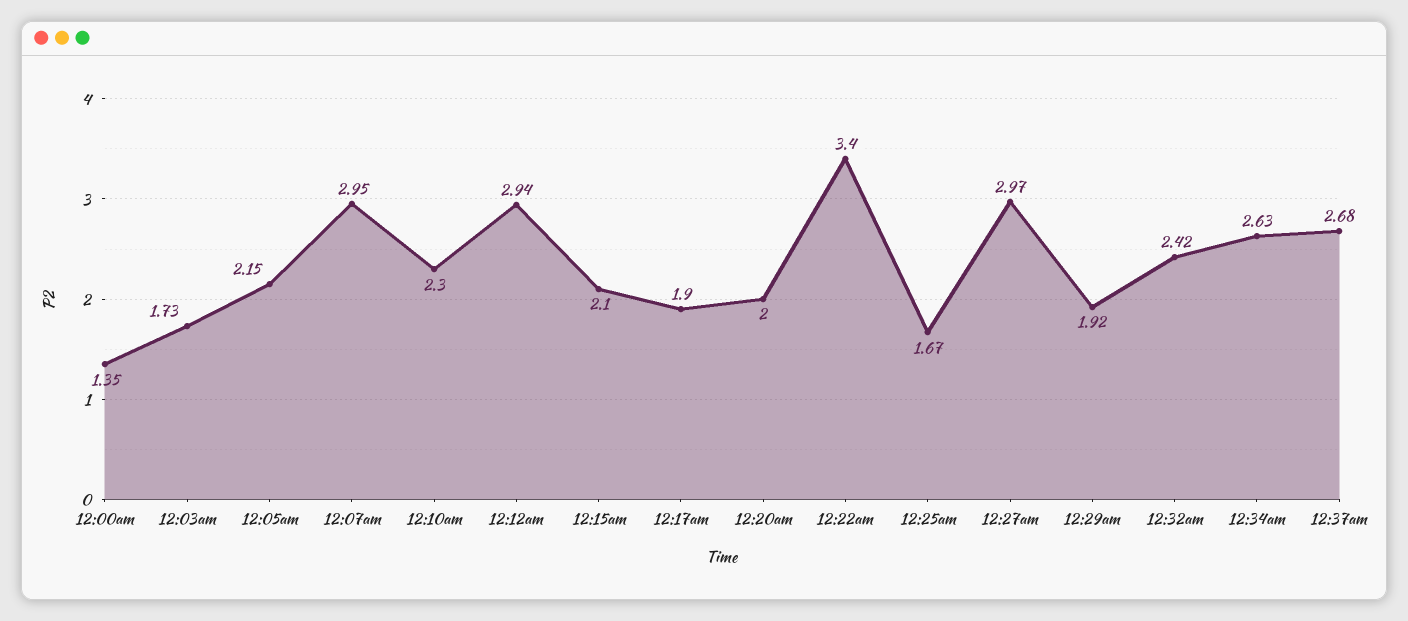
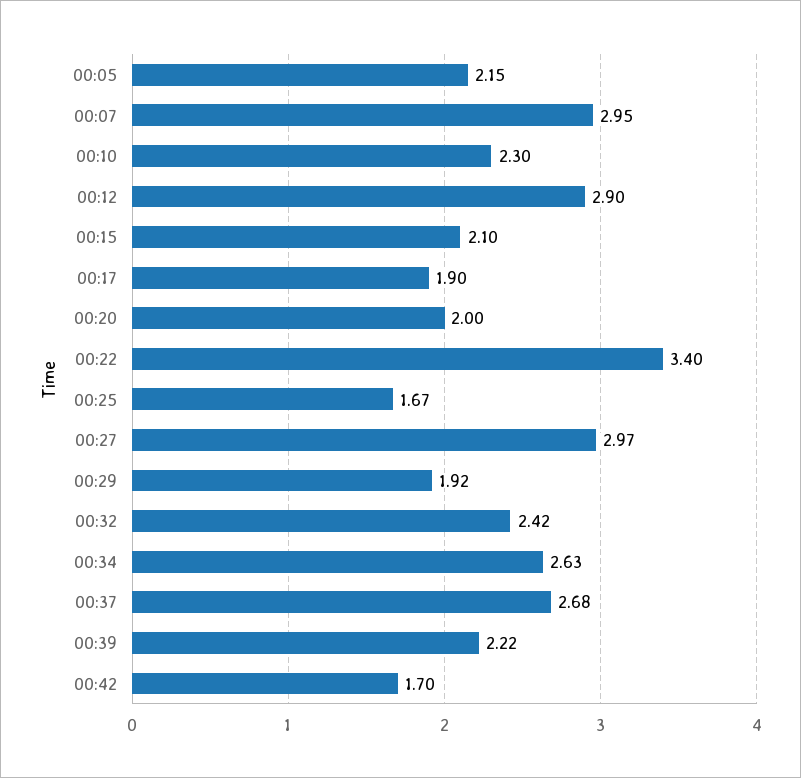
12:00am: 1.35 -> none
12:03am: 1.73 -> none
12:12am: 2.94 -> 2.9
00:39: none -> 2.22
00:42: none -> 1.7

